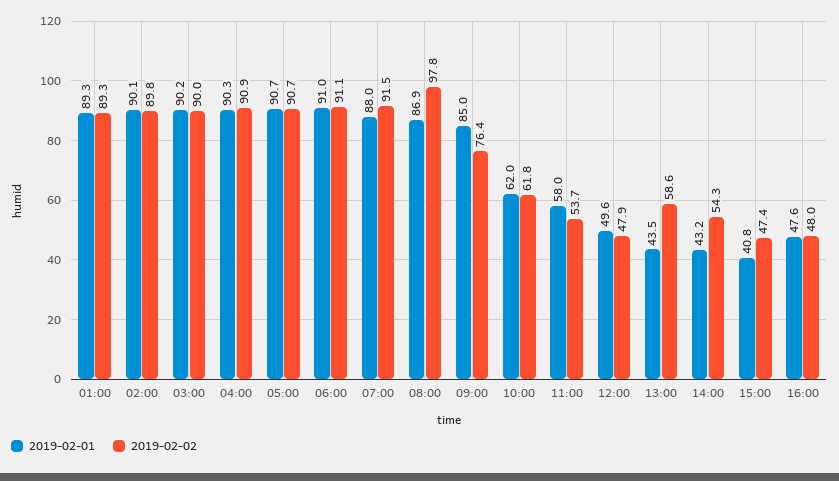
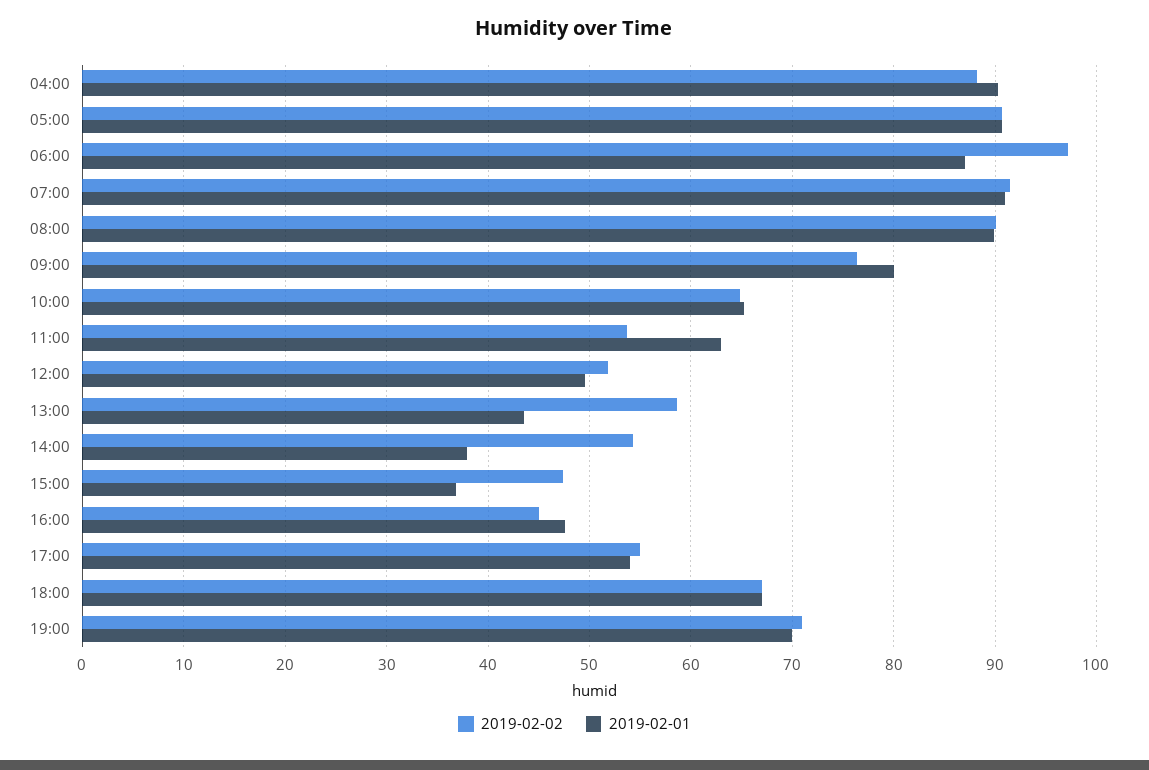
2019-02-01, 01:00: 89.3 -> none
2019-02-02, 01:00: 89.3 -> none
2019-02-01, 02:00: 90.1 -> none
2019-02-02, 02:00: 89.8 -> none
2019-02-01, 03:00: 90.2 -> none
2019-02-02, 03:00: 90 -> none
2019-02-02, 04:00: 90.9 -> 88
2019-02-01, 06:00: 91 -> 87
2019-02-02, 06:00: 91.1 -> 97
2019-02-01, 07:00: 88 -> 91
2019-02-01, 08:00: 86.9 -> 90
2019-02-02, 08:00: 97.8 -> 90
2019-02-01, 09:00: 85 -> 80
2019-02-01, 10:00: 62 -> 65
2019-02-02, 10:00: 61.8 -> 65
2019-02-01, 11:00: 58 -> 63
2019-02-02, 12:00: 47.9 -> 52
2019-02-01, 14:00: 43.2 -> 38
2019-02-01, 15:00: 40.8 -> 37
2019-02-02, 16:00: 48 -> 45
2019-02-02, 17:00: none -> 55
2019-02-01, 17:00: none -> 54
2019-02-02, 18:00: none -> 67
2019-02-01, 18:00: none -> 67
2019-02-02, 19:00: none -> 71
2019-02-01, 19:00: none -> 70

